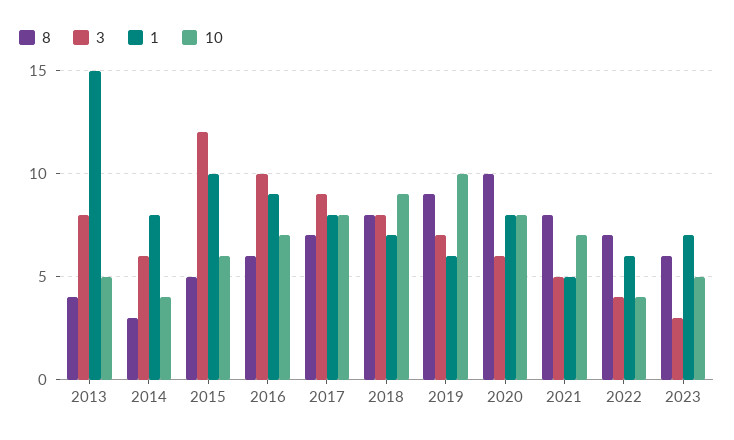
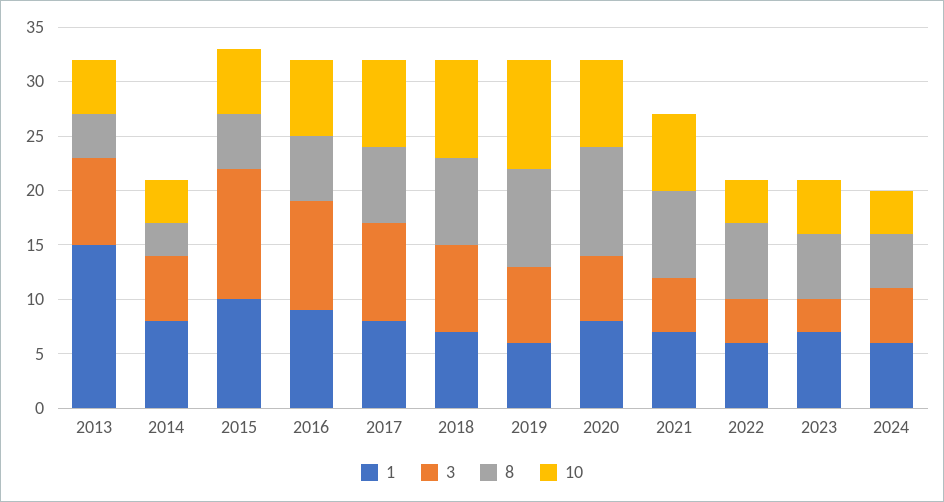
1, 2021: 5 -> 7
1, 2024: none -> 6
3, 2024: none -> 5
8, 2024: none -> 5
10, 2024: none -> 4

